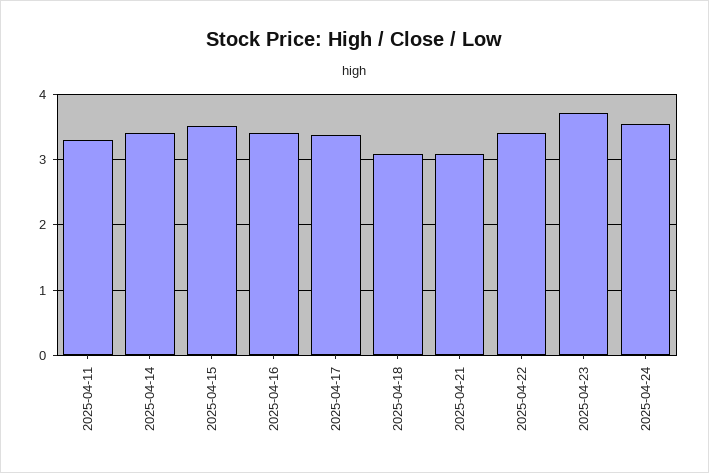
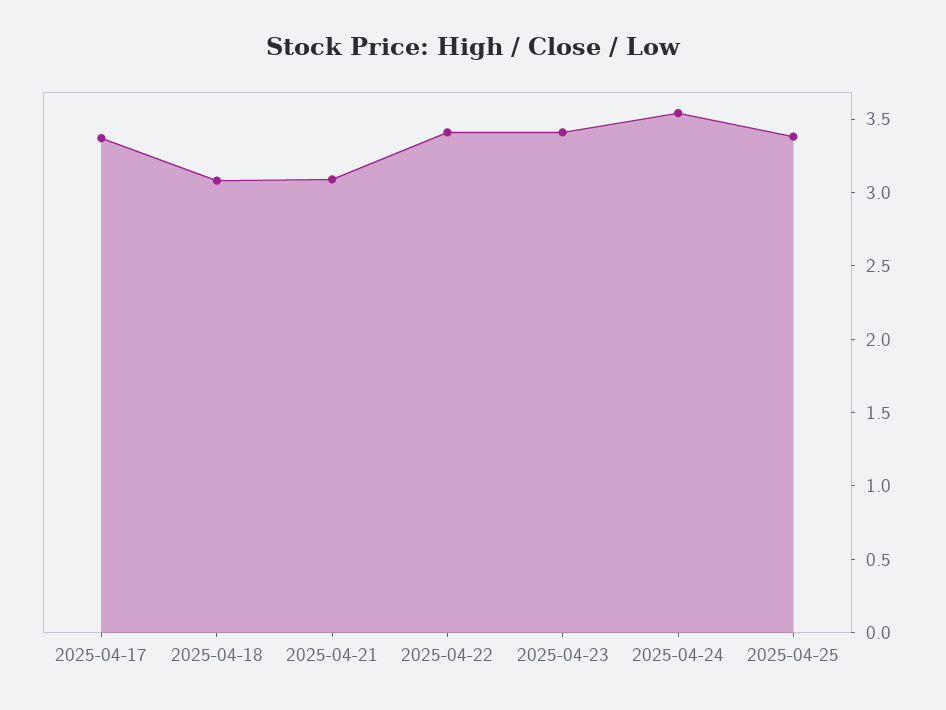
2025-04-11: 3.3 -> none
2025-04-14: 3.4 -> none
2025-04-15: 3.5 -> none
2025-04-16: 3.4 -> none
2025-04-23: 3.7 -> 3.4
2025-04-25: none -> 3.4

